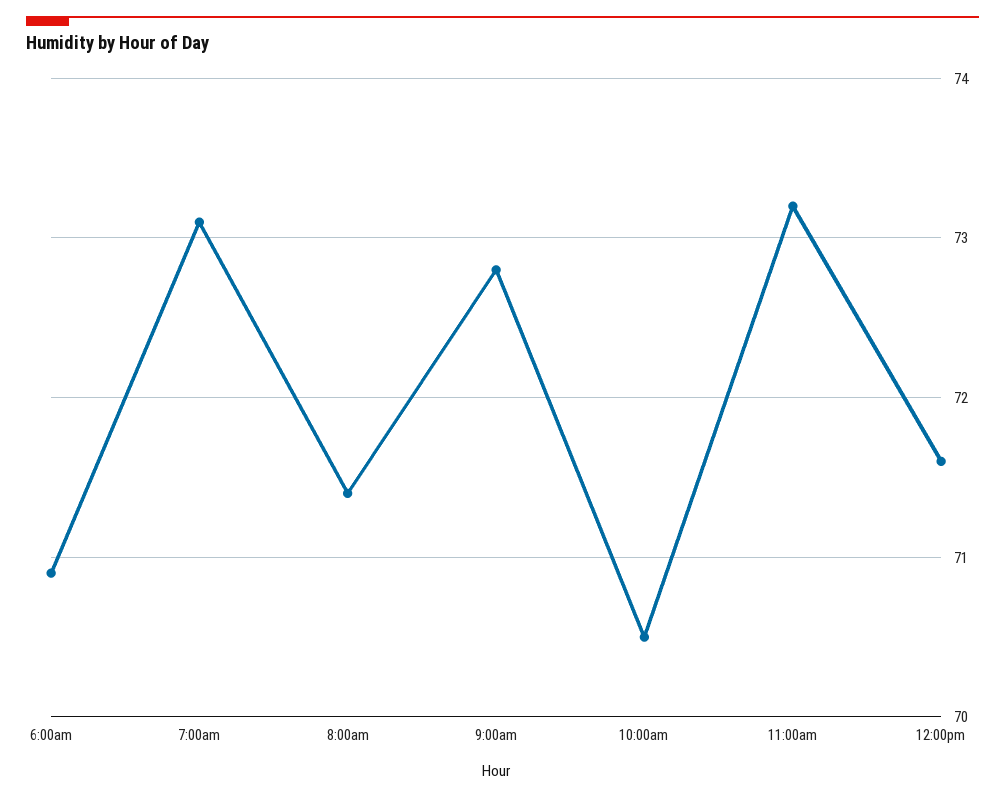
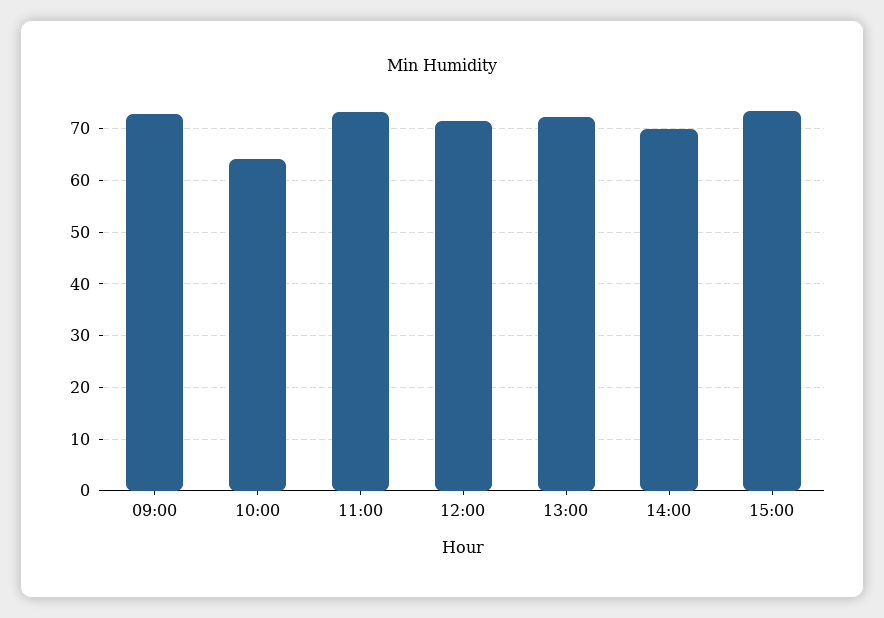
6:00am: 70.9 -> none
7:00am: 73.1 -> none
8:00am: 71.4 -> none
10:00am: 70.5 -> 64
13:00: none -> 72
14:00: none -> 70
15:00: none -> 74

